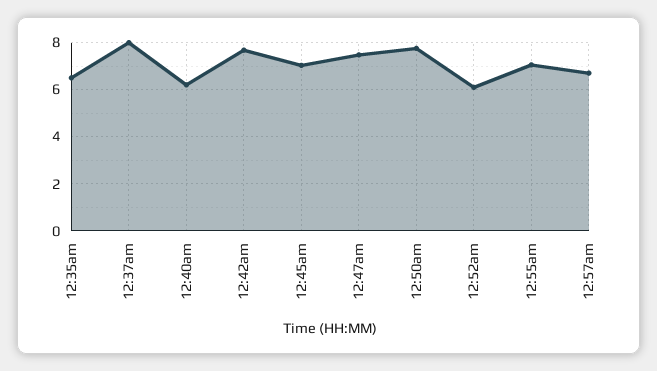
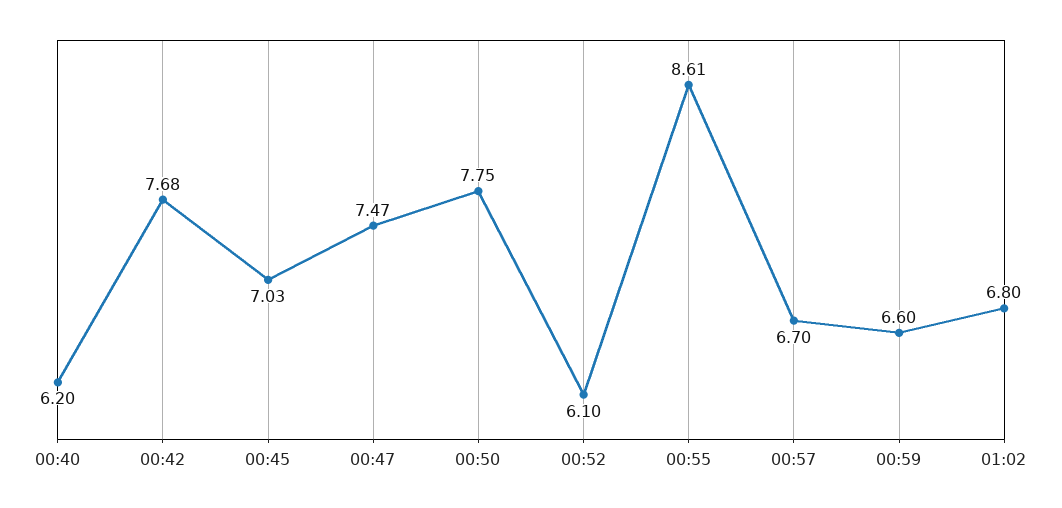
12:35am: 6.5 -> none
12:37am: 8 -> none
12:55am: 7 -> 8.61
00:59: none -> 6.6
01:02: none -> 6.8

